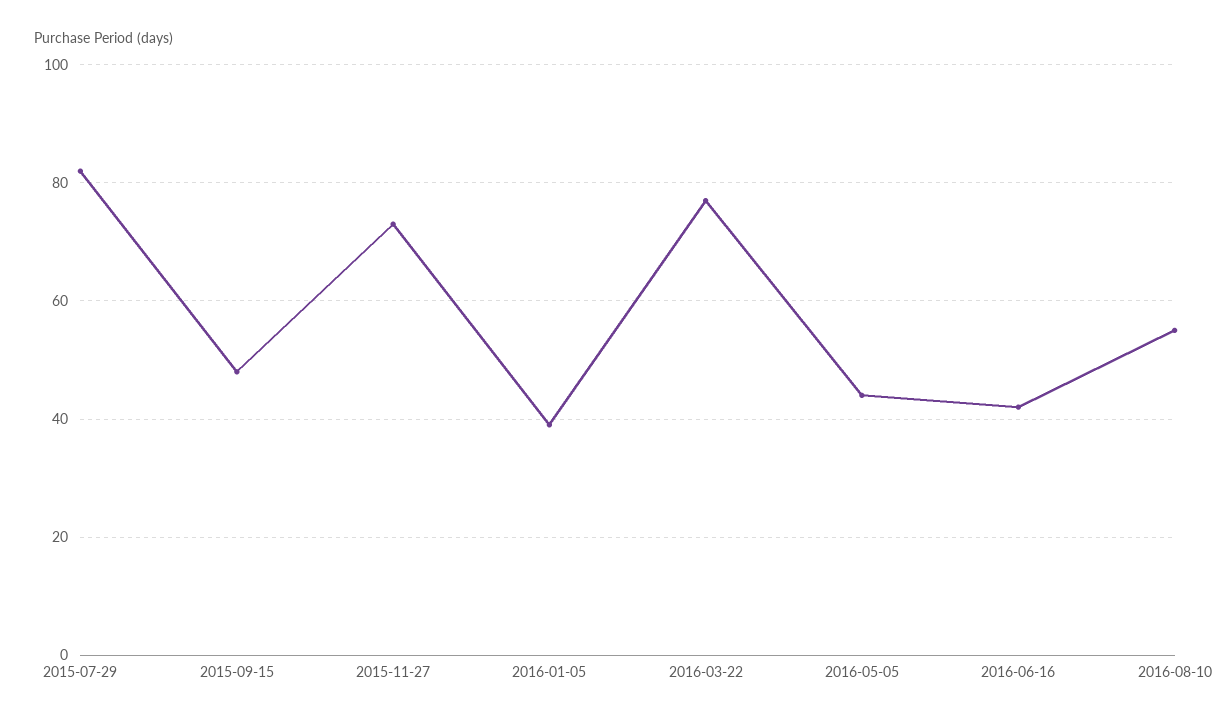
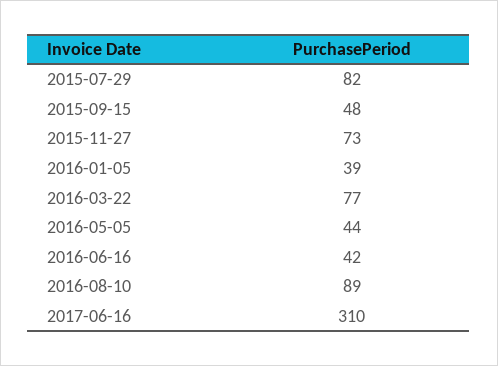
2016-08-10: 55 -> 89
2017-06-16: none -> 310

